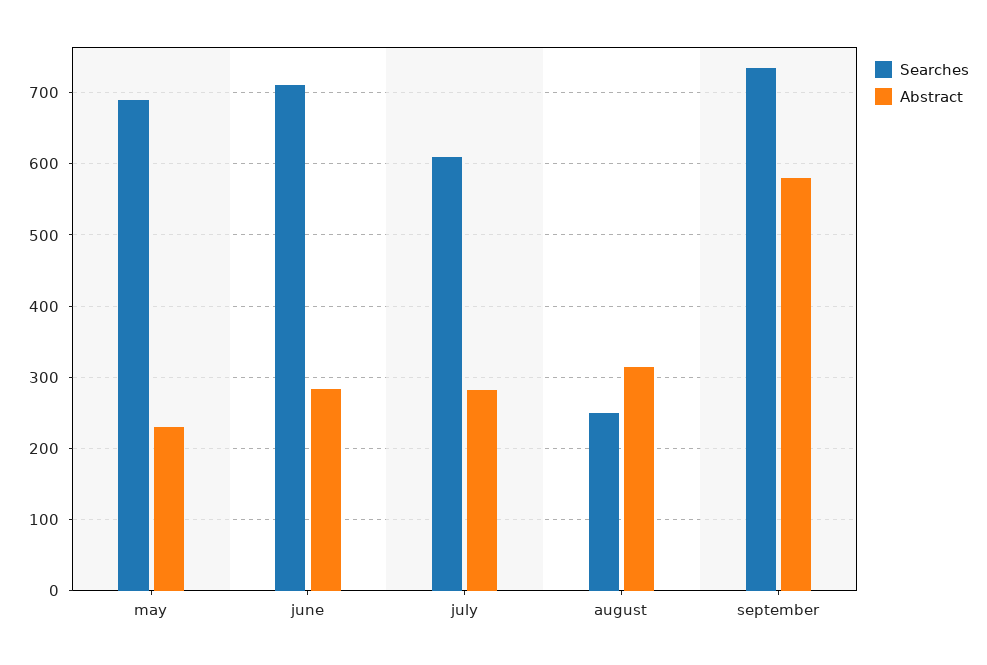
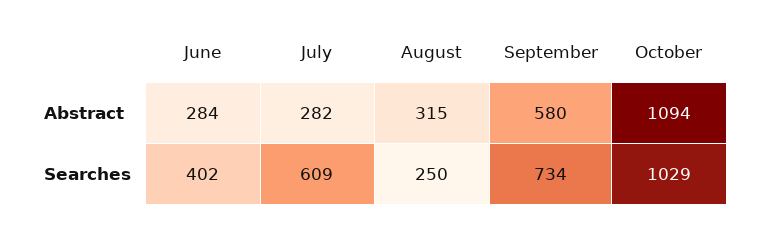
Searches, may: 690 -> none
Abstract, may: 230 -> none
Searches, june: 710 -> 402
Abstract, October: none -> 1094
Searches, October: none -> 1029

